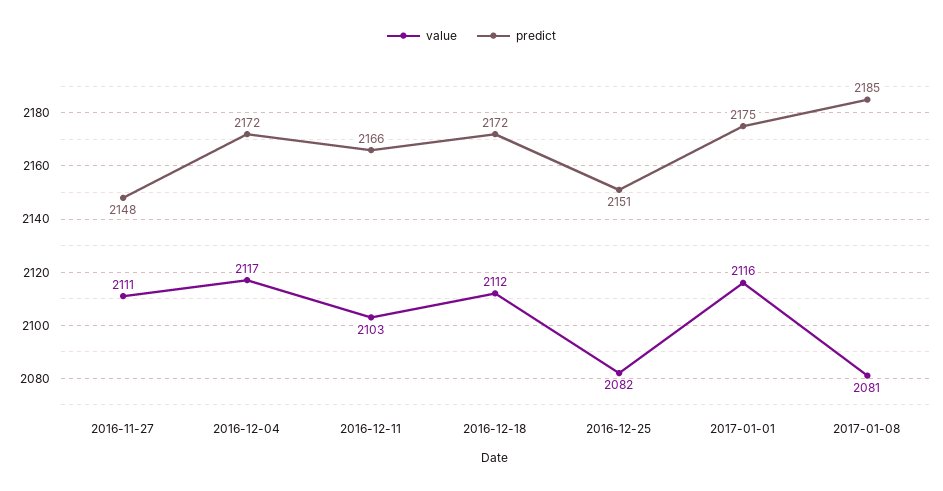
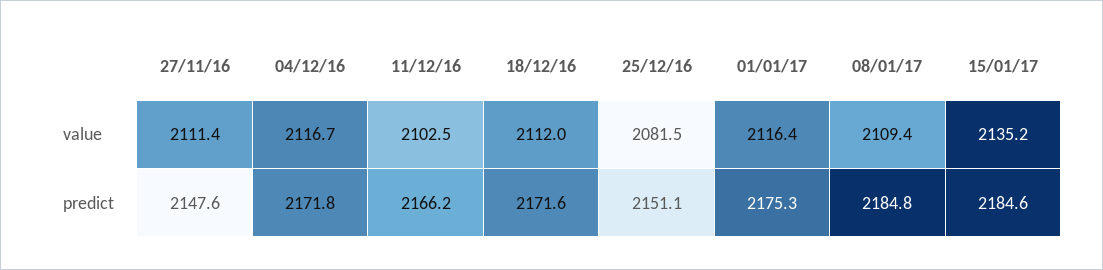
value, 2017-01-08: 2081 -> 2109.4
value, 15/01/17: none -> 2135.2
predict, 15/01/17: none -> 2184.6

